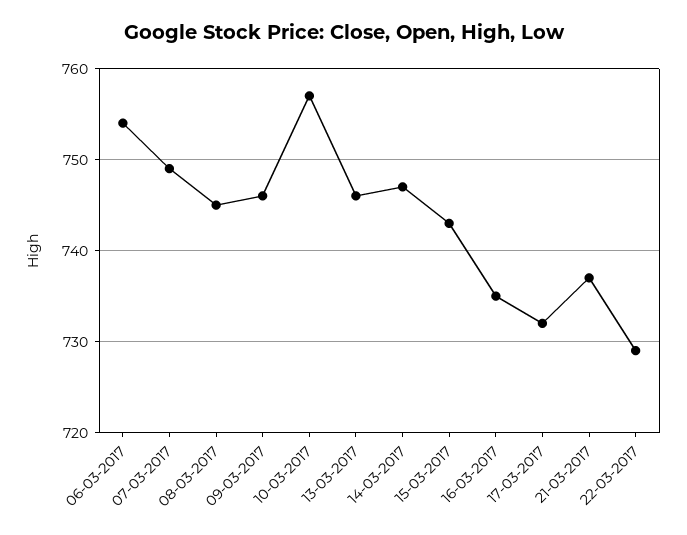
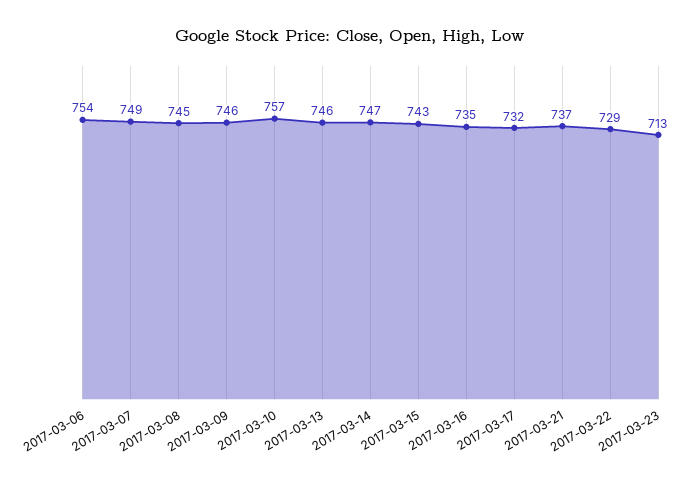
2017-03-23: none -> 713

